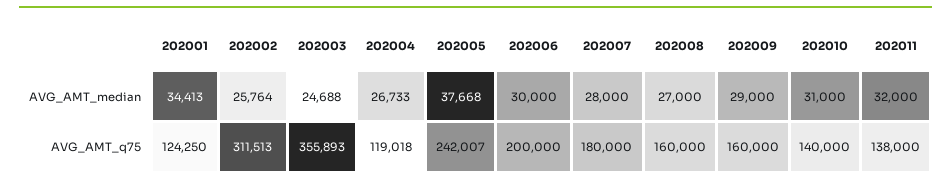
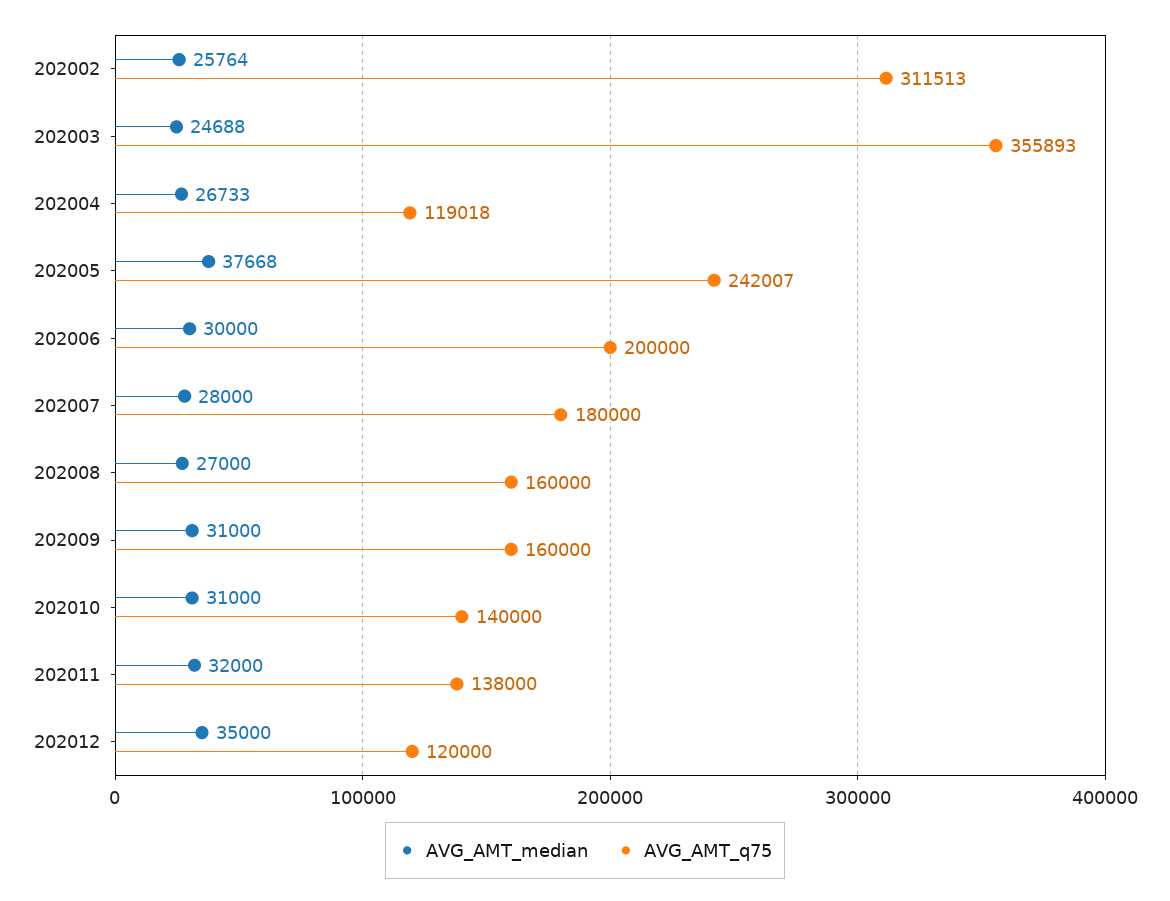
AVG_AMT_median, 202001: 34413 -> none
AVG_AMT_median, 202009: 29000 -> 31000
AVG_AMT_q75, 202001: 124250 -> none
AVG_AMT_median, 202012: none -> 35000
AVG_AMT_q75, 202012: none -> 120000

